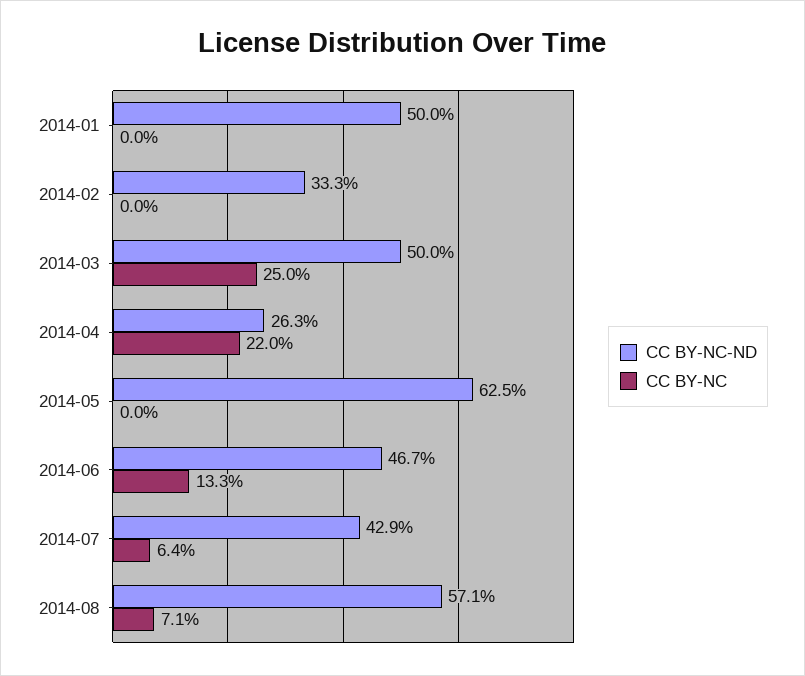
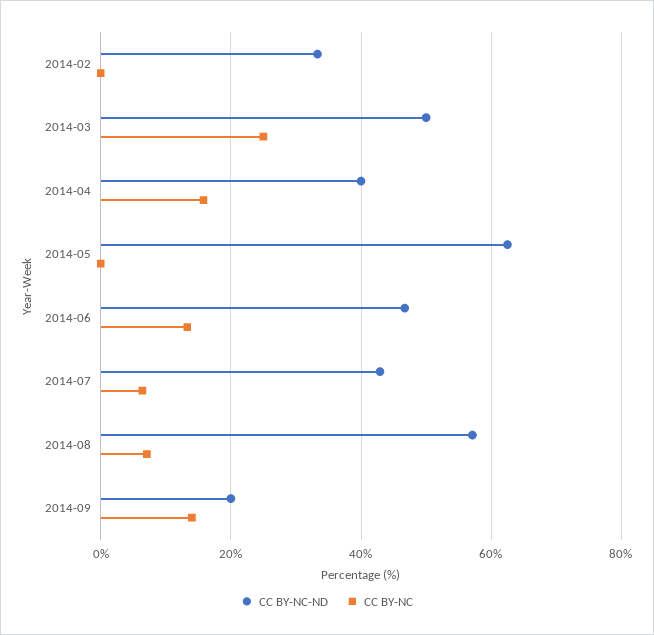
CC BY-NC-ND, 2014-01: 50 -> none
CC BY-NC, 2014-01: 0 -> none
CC BY-NC-ND, 2014-04: 26.3 -> 40
CC BY-NC, 2014-04: 22 -> 16
CC BY-NC-ND, 2014-09: none -> 20
CC BY-NC, 2014-09: none -> 14

